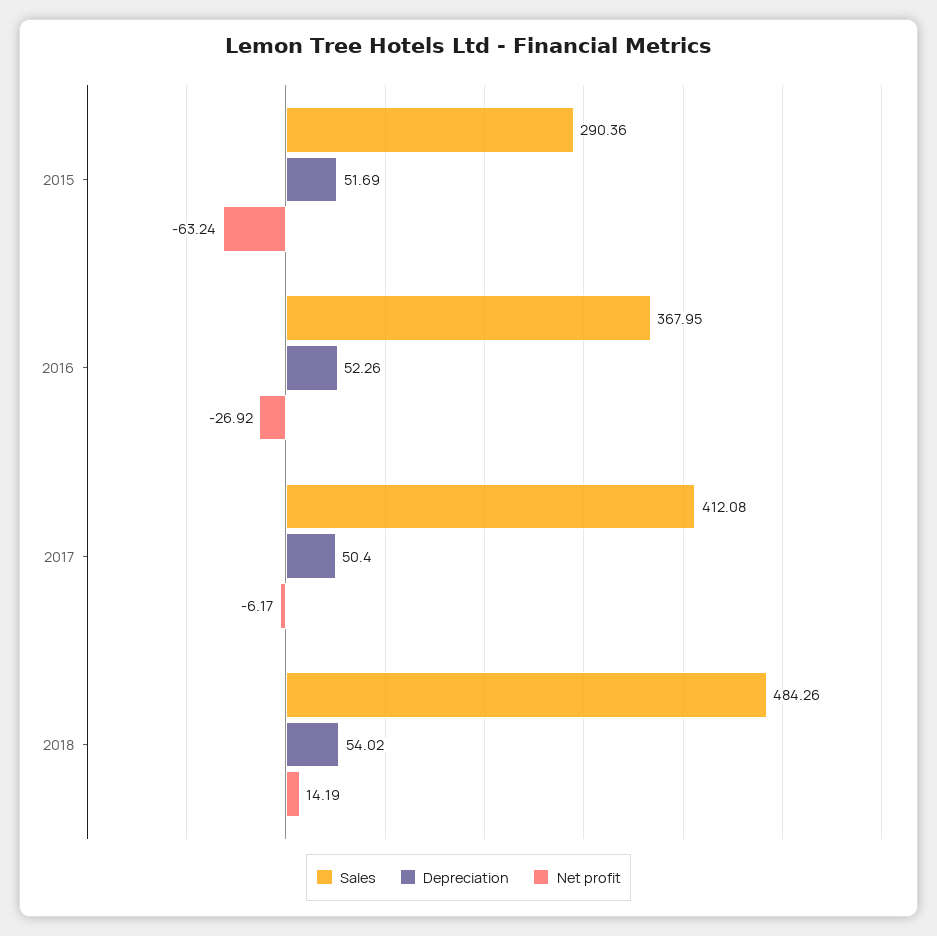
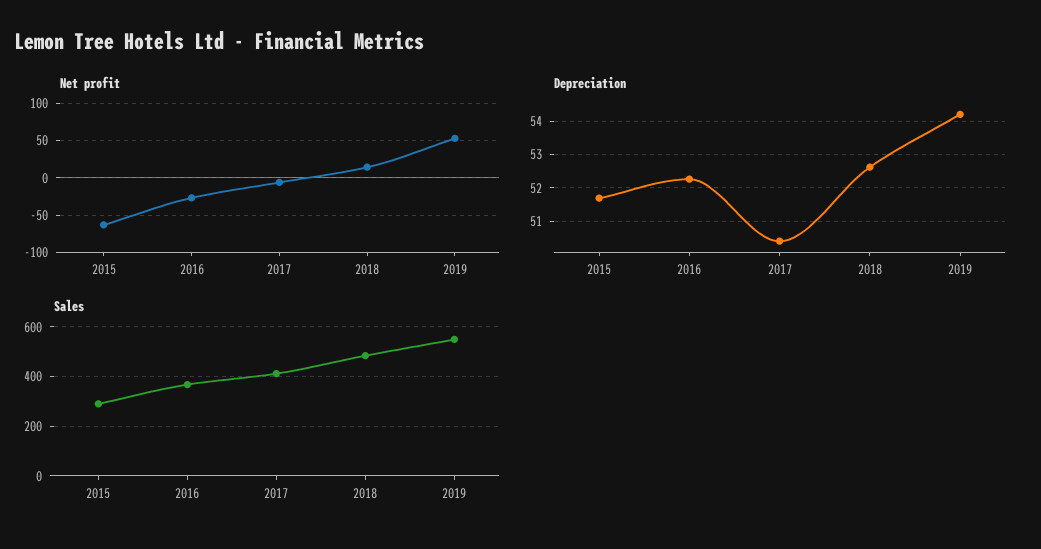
Depreciation, 2018: 54.02 -> 52.6
Net profit, 2019: none -> 50
Depreciation, 2019: none -> 54.2
Sales, 2019: none -> 550

